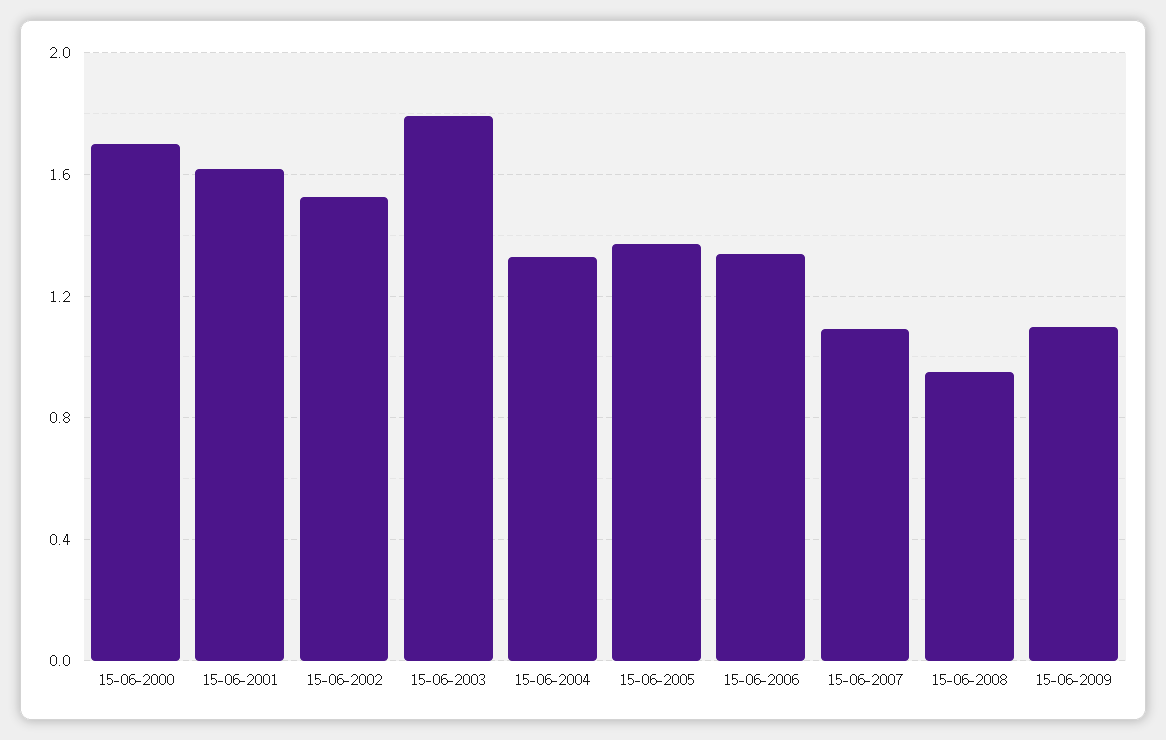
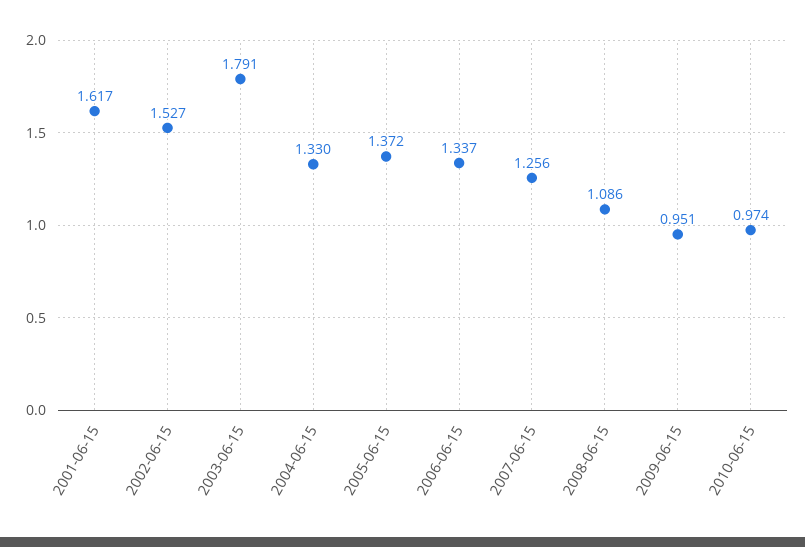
15-06-2000: 1.7 -> none
15-06-2007: 1.1 -> 1.256
15-06-2008: 0.95 -> 1.086
15-06-2009: 1.1 -> 0.951
2010-06-15: none -> 0.974

